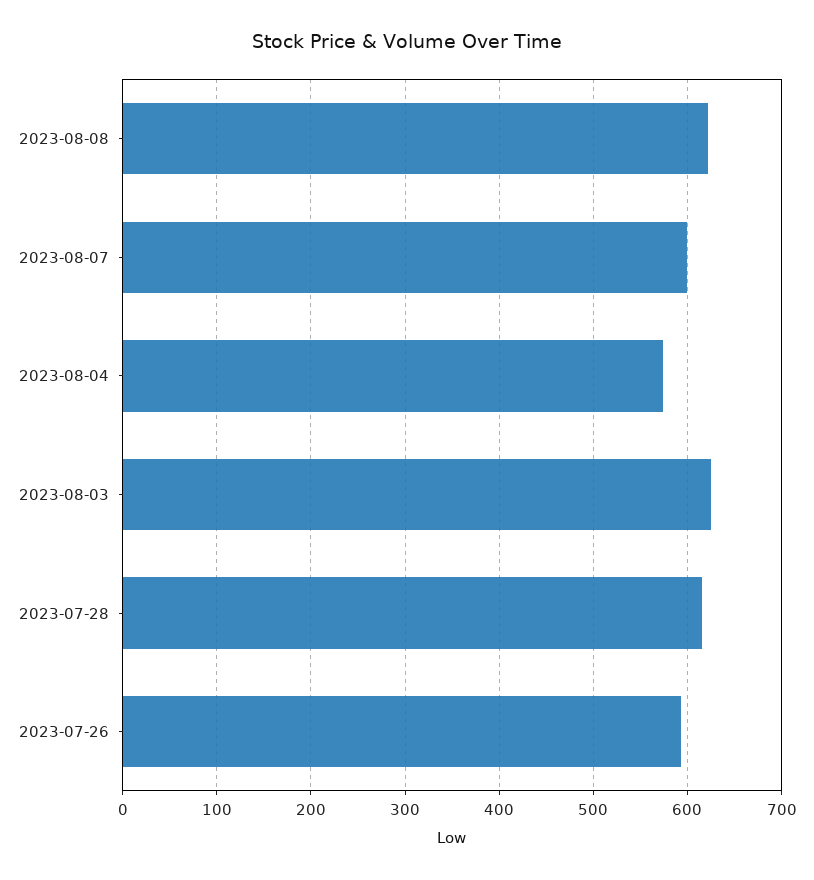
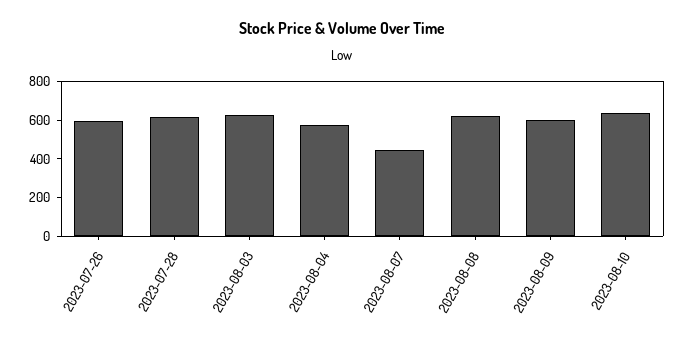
2023-08-07: 600 -> 450
2023-08-09: none -> 600
2023-08-10: none -> 650

